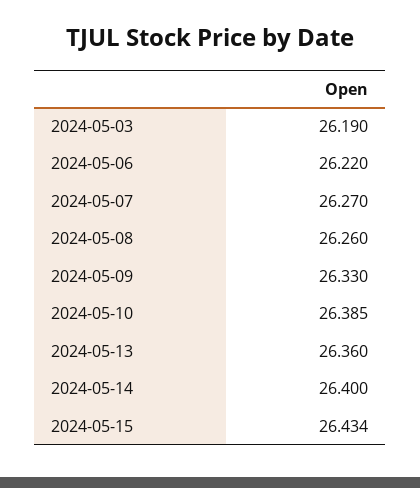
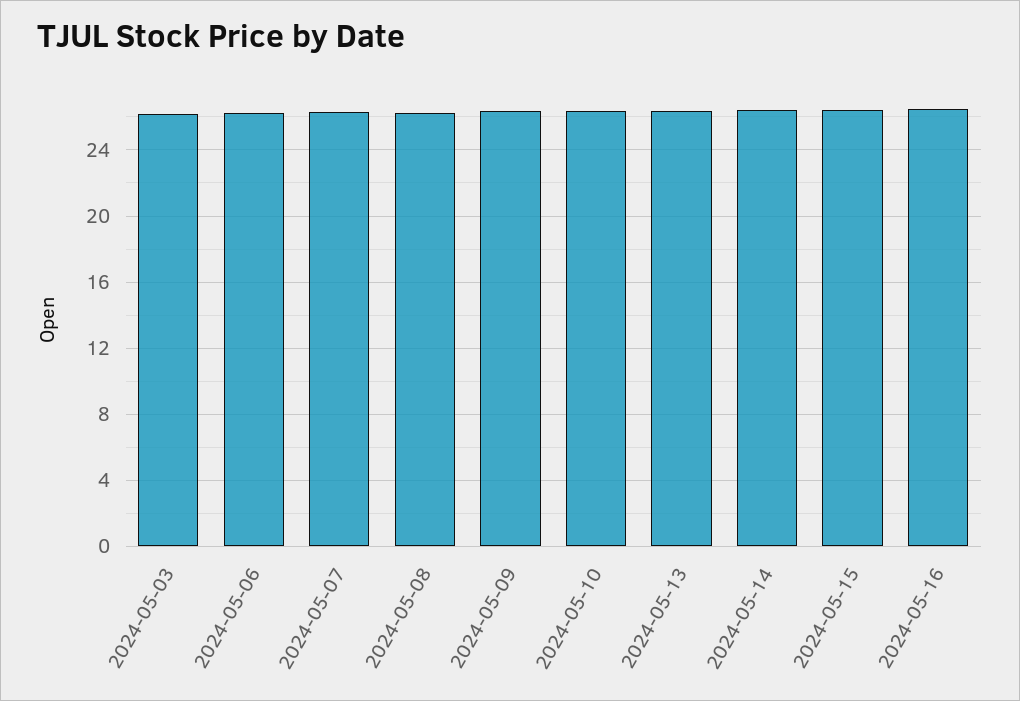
2024-05-16: none -> 26.5

